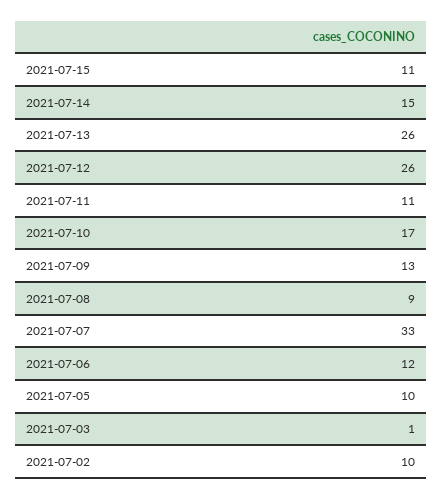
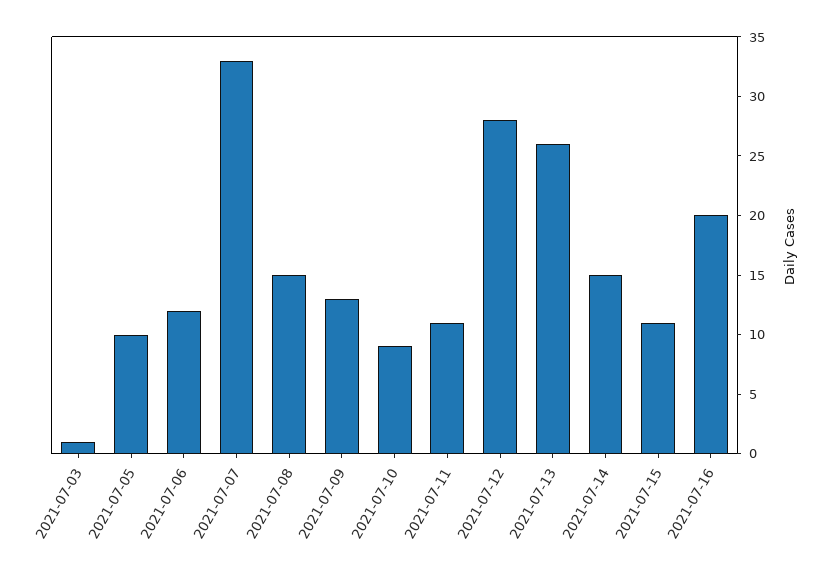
2021-07-12: 26 -> 28
2021-07-10: 17 -> 9
2021-07-08: 9 -> 15
2021-07-02: 10 -> none
2021-07-16: none -> 20

